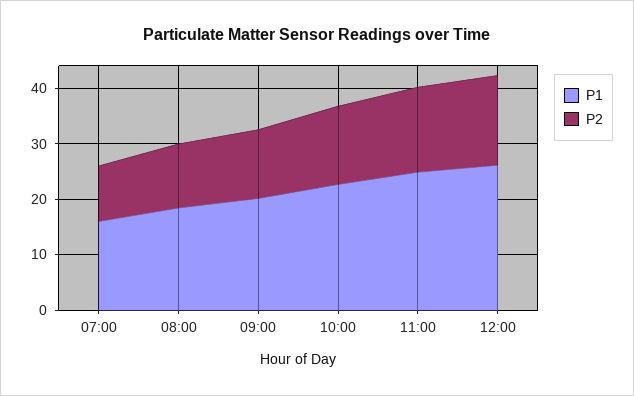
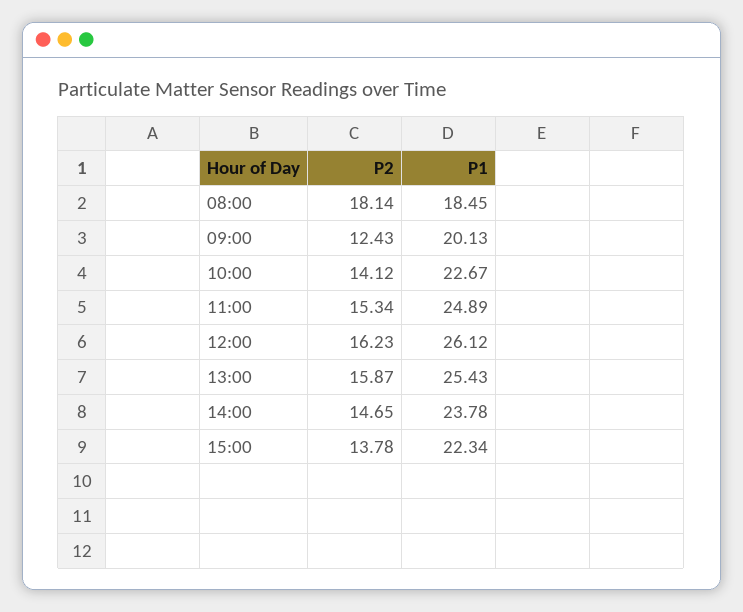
P1, 07:00: 16 -> none
P2, 07:00: 10 -> none
P2, 08:00: 12 -> 18.14
P2, 13:00: none -> 15.87
P1, 13:00: none -> 25.43
P2, 14:00: none -> 14.65
P1, 14:00: none -> 23.78
P2, 15:00: none -> 13.78
P1, 15:00: none -> 22.34

